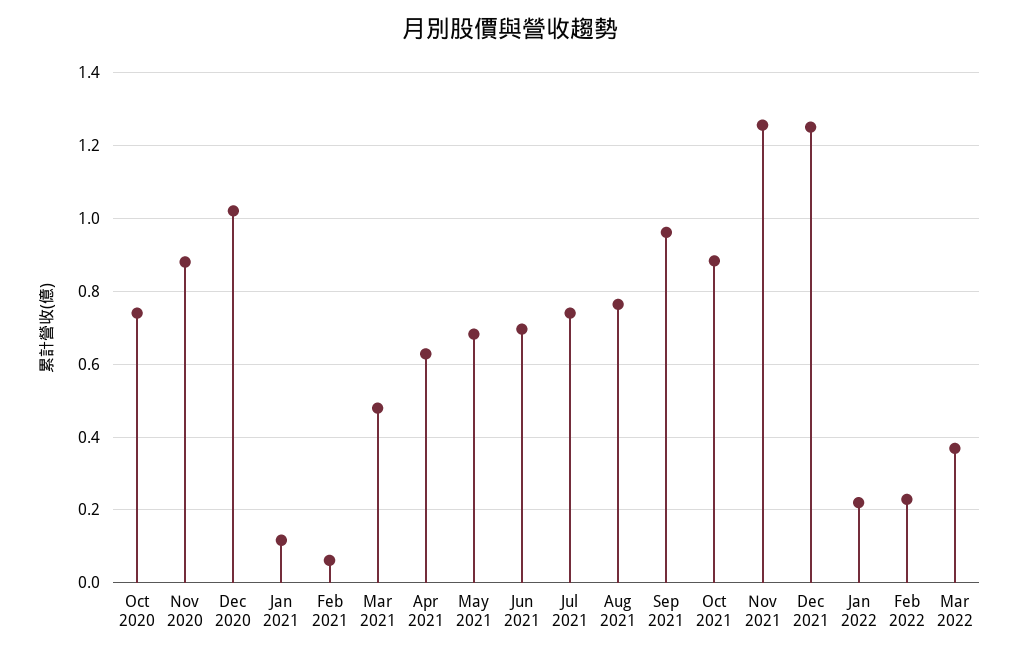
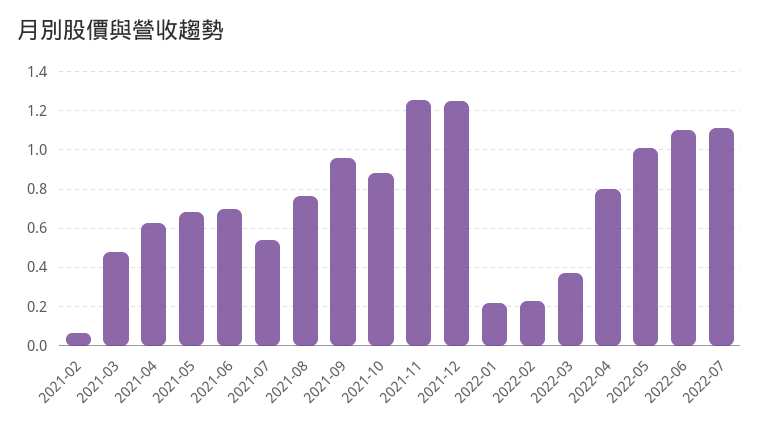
Oct 2020: 0.74 -> none
Nov 2020: 0.88 -> none
Dec 2020: 1.02 -> none
Jan 2021: 0.12 -> none
Jul 2021: 0.74 -> 0.55
2022-04: none -> 0.8
2022-05: none -> 1
2022-06: none -> 1.1
2022-07: none -> 1.1

